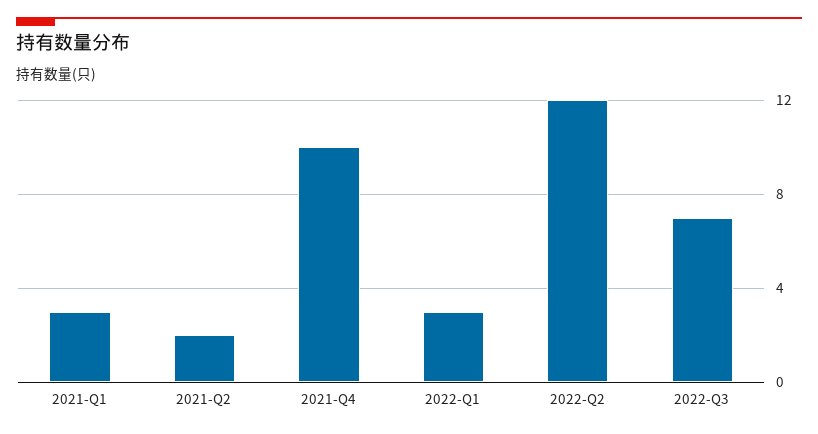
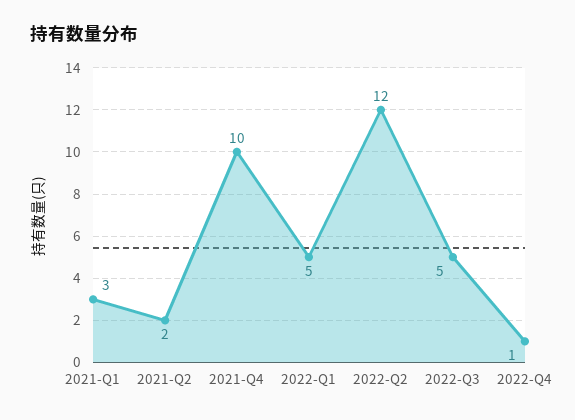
2022-Q1: 3 -> 5
2022-Q3: 7 -> 5
2022-Q4: none -> 1

